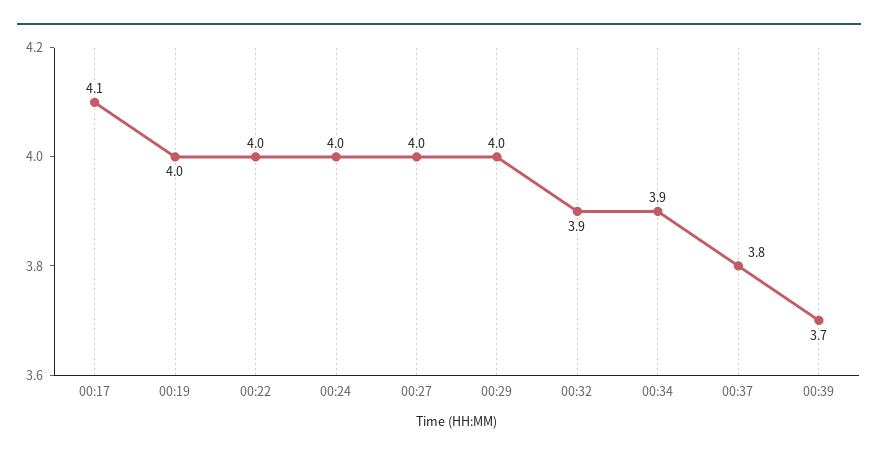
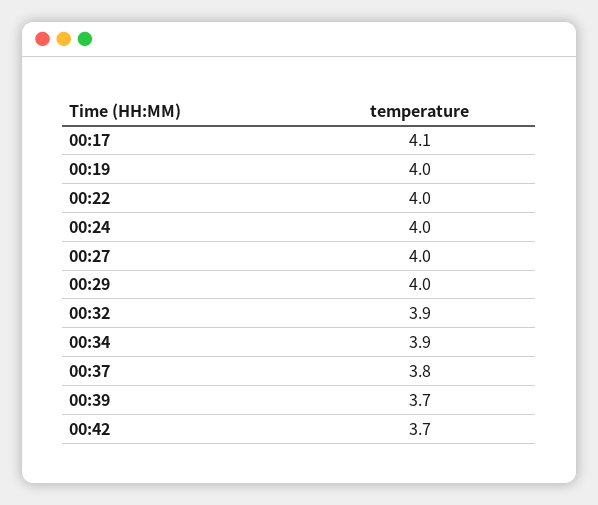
00:42: none -> 3.7

